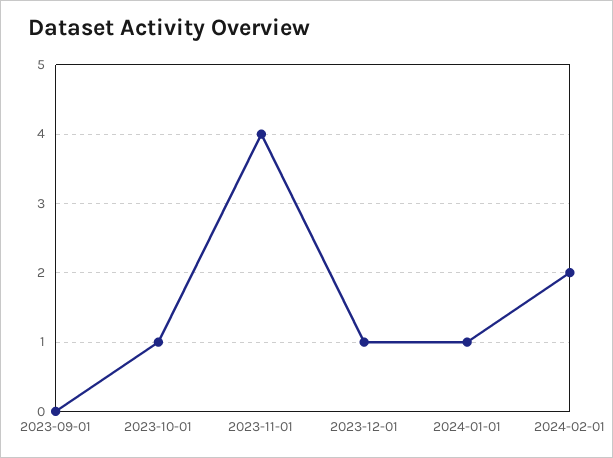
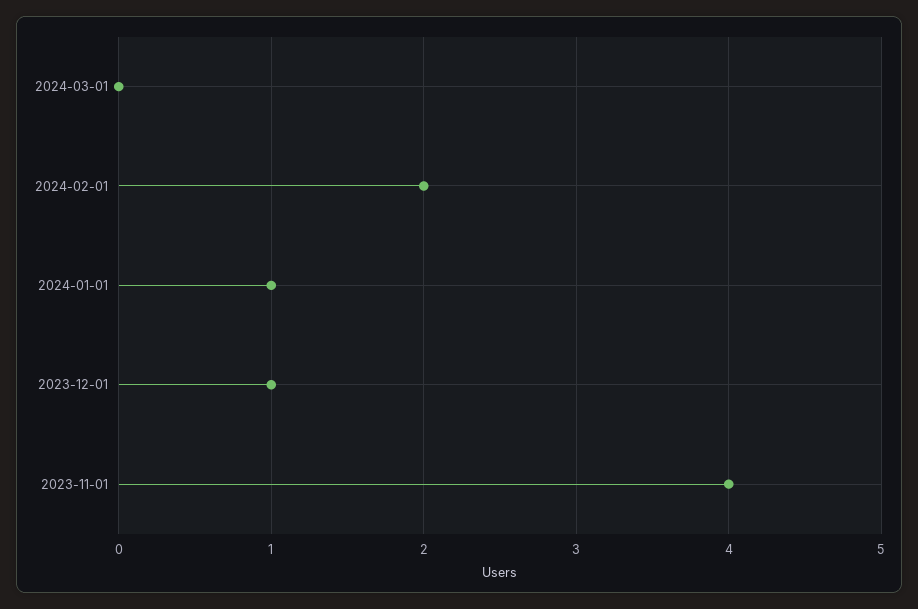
2023-09-01: 0 -> none
2023-10-01: 1 -> none
2024-03-01: none -> 0

